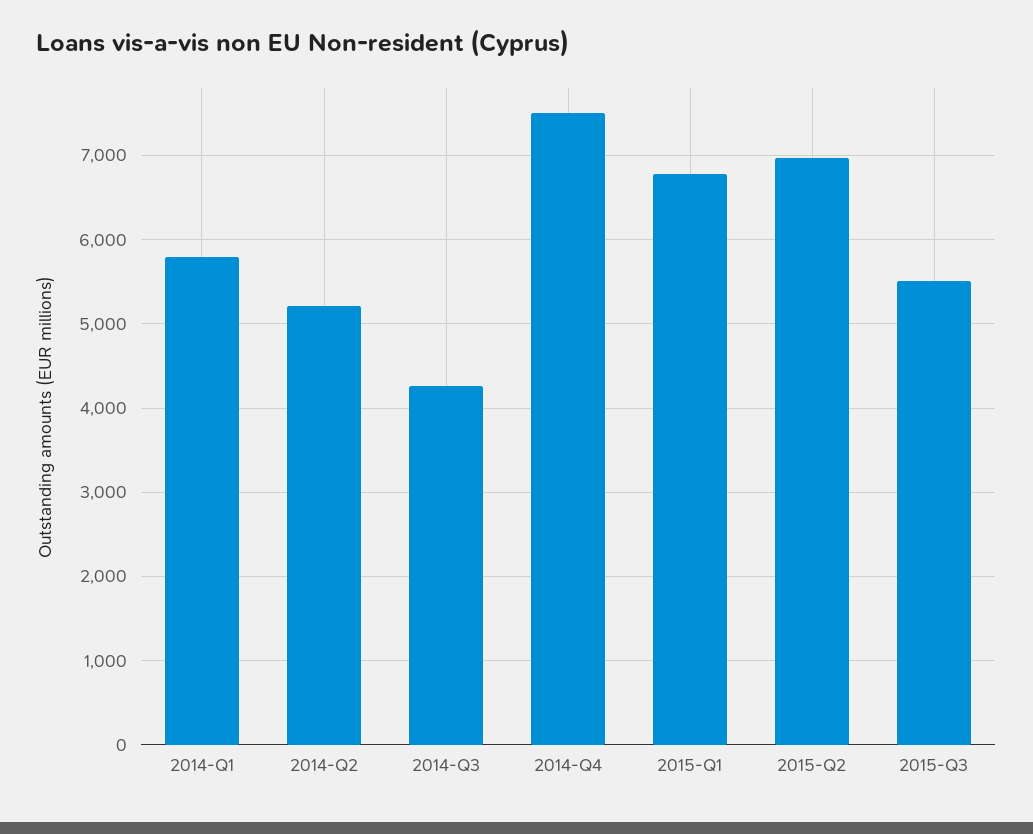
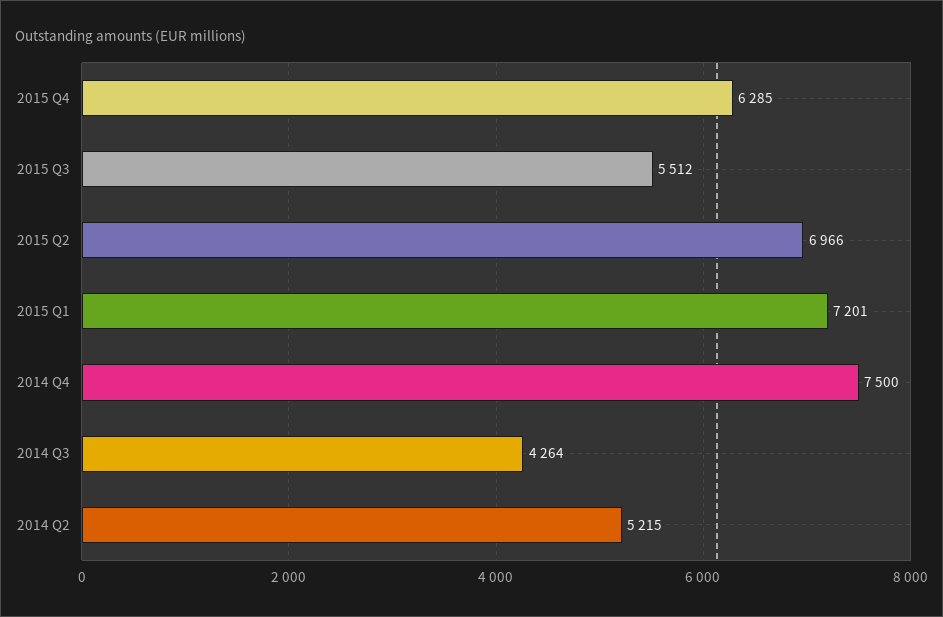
2014-Q1: 5800 -> none
2015-Q1: 6800 -> 7201
2015 Q4: none -> 6285

